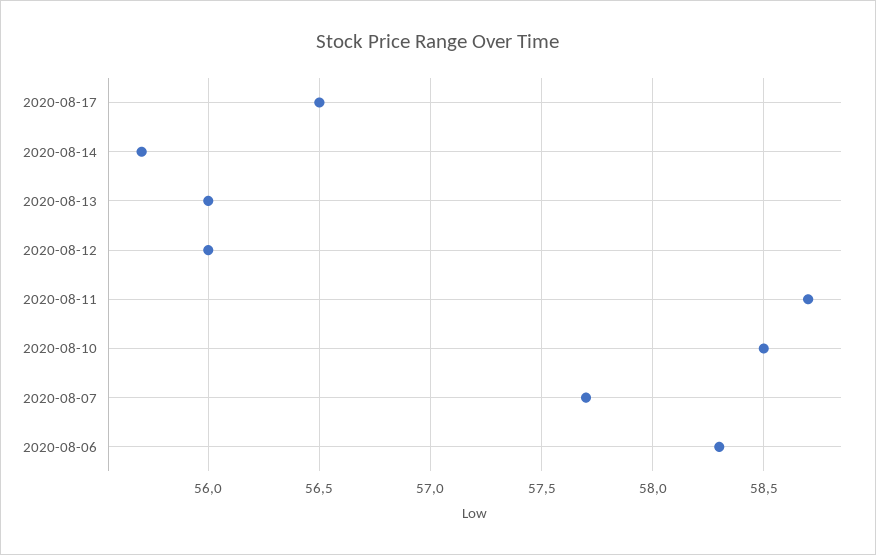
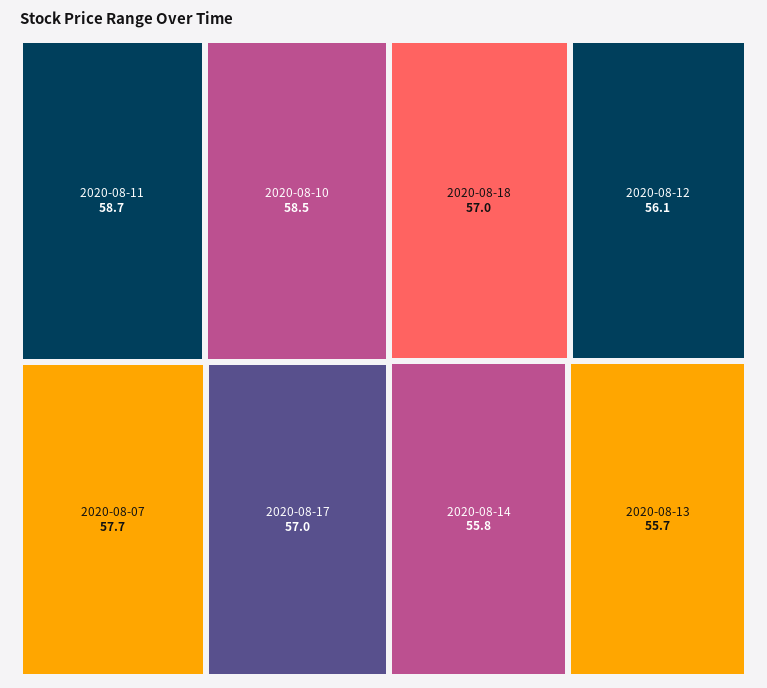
2020-08-17: 56.5 -> 57
2020-08-14: 55.7 -> 55.8
2020-08-13: 56 -> 55.7
2020-08-12: 56 -> 56.1
2020-08-06: 58.3 -> none
2020-08-18: none -> 57

